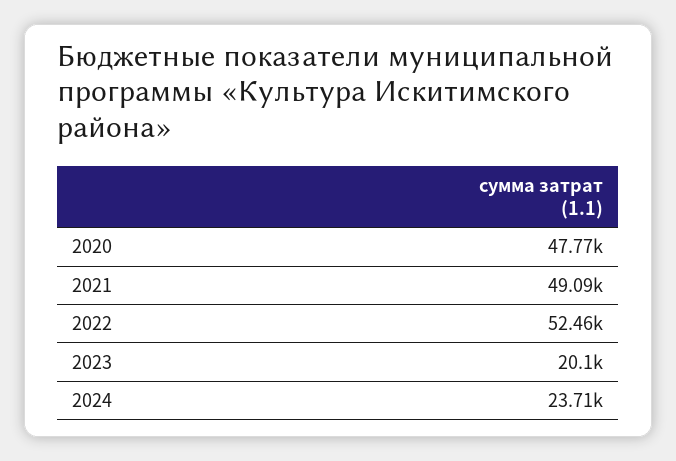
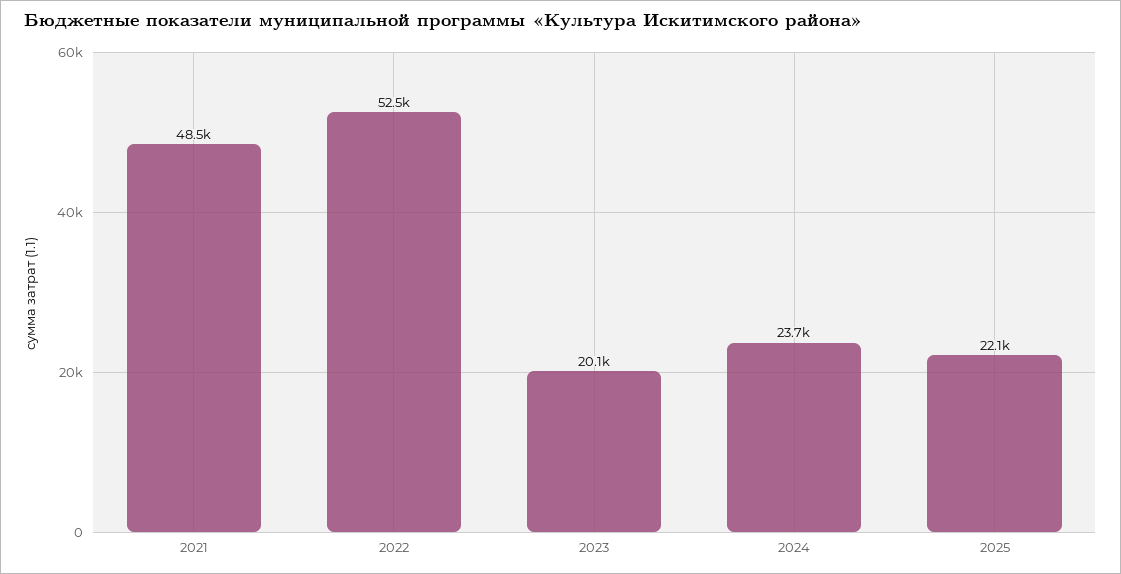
2020: 47770 -> none
2021: 49090 -> 48500
2025: none -> 22100

